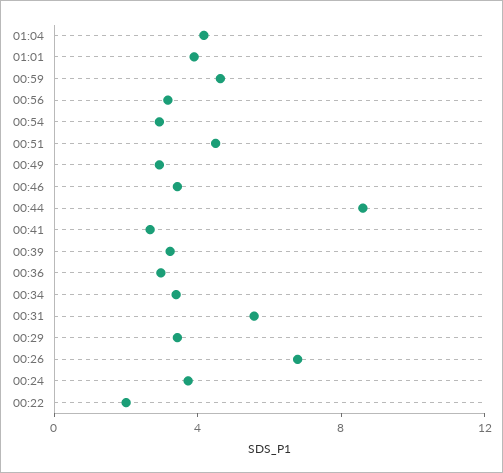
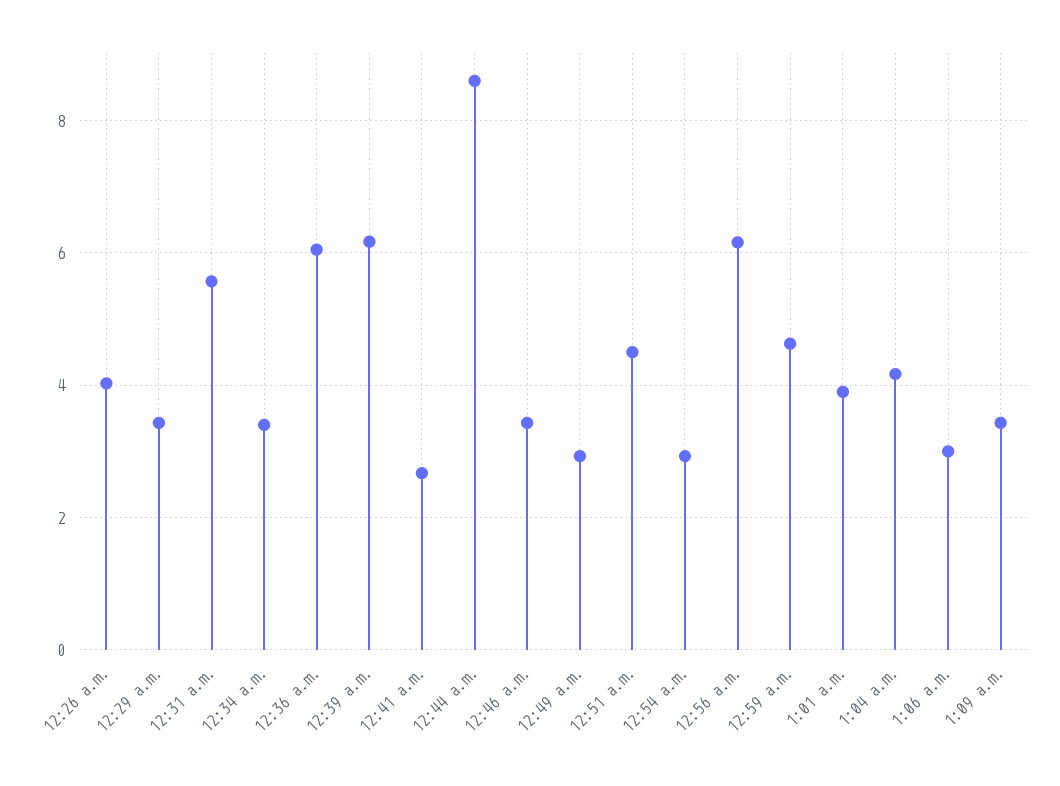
00:56: 3 -> 6.2
00:39: 3 -> 6.2
00:36: 3 -> 6
00:26: 7 -> 4
00:24: 4 -> none
00:22: 2 -> none
1:06 a.m.: none -> 3
1:09 a.m.: none -> 3.4

